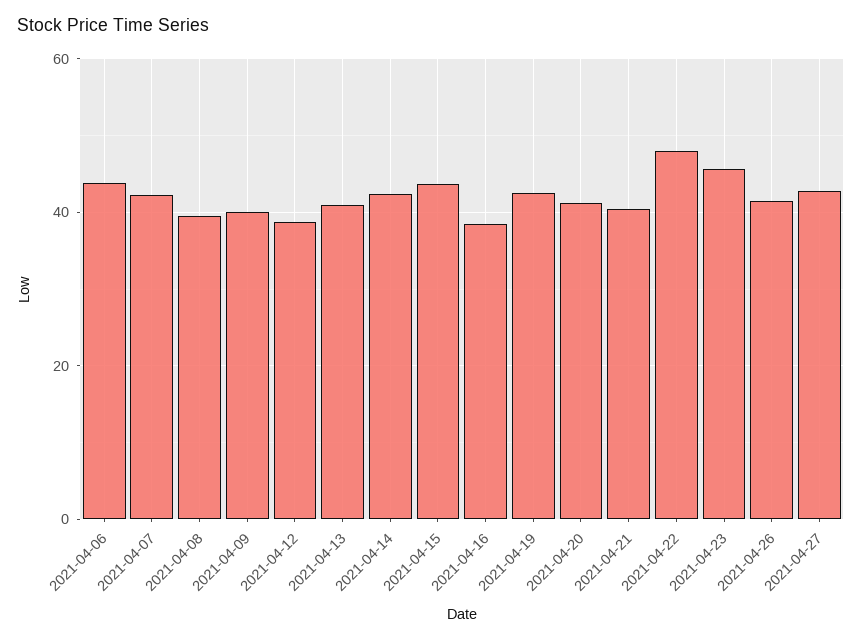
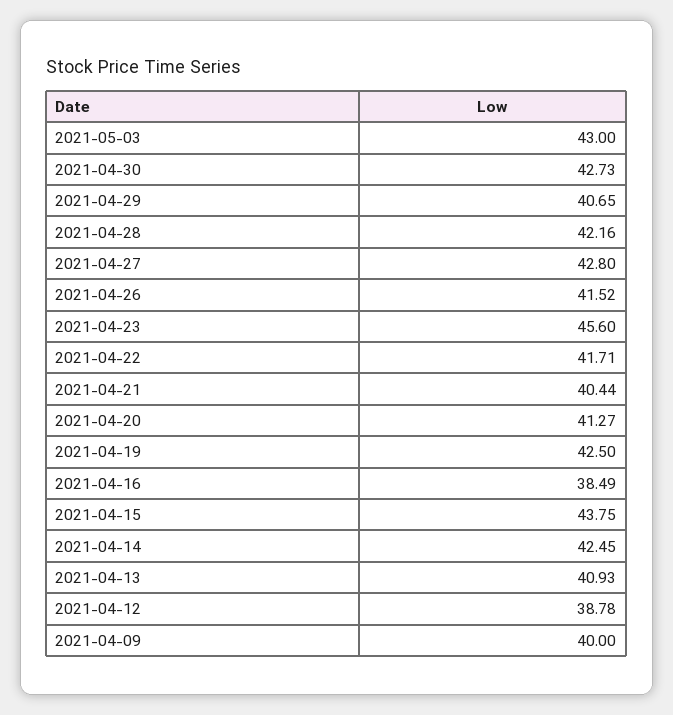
2021-04-06: 44 -> none
2021-04-07: 42 -> none
2021-04-08: 40 -> none
2021-04-22: 48 -> 41.71
2021-05-03: none -> 43
2021-04-30: none -> 42.73
2021-04-29: none -> 40.65
2021-04-28: none -> 42.16

